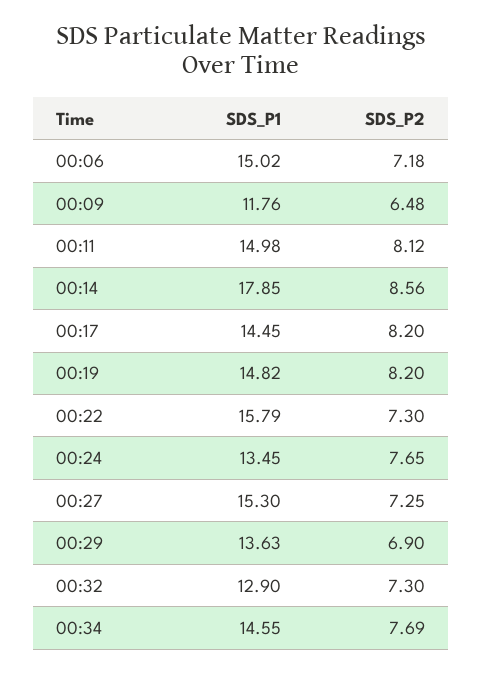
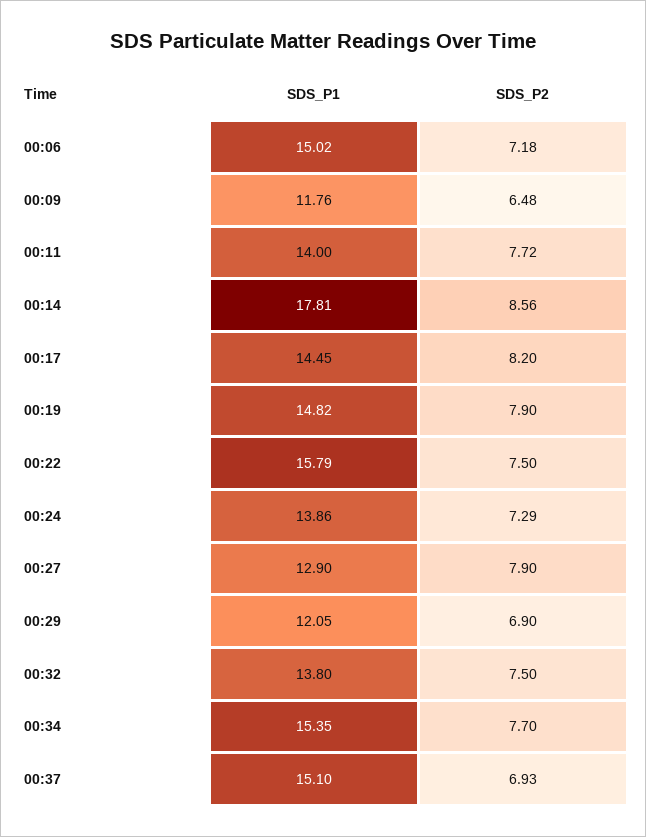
SDS_P1, 00:11: 14.98 -> 14
SDS_P2, 00:11: 8.12 -> 7.72
SDS_P1, 00:14: 17.85 -> 17.81
SDS_P2, 00:19: 8.2 -> 7.9
SDS_P2, 00:22: 7.3 -> 7.5
SDS_P1, 00:24: 13.45 -> 13.86
SDS_P2, 00:24: 7.65 -> 7.29
SDS_P1, 00:27: 15.3 -> 12.9
SDS_P2, 00:27: 7.25 -> 7.9
SDS_P1, 00:29: 13.63 -> 12.05
SDS_P1, 00:32: 12.9 -> 13.8
SDS_P2, 00:32: 7.3 -> 7.5
SDS_P1, 00:34: 14.55 -> 15.35
SDS_P2, 00:34: 7.69 -> 7.7
SDS_P1, 00:37: none -> 15.1
SDS_P2, 00:37: none -> 6.93

